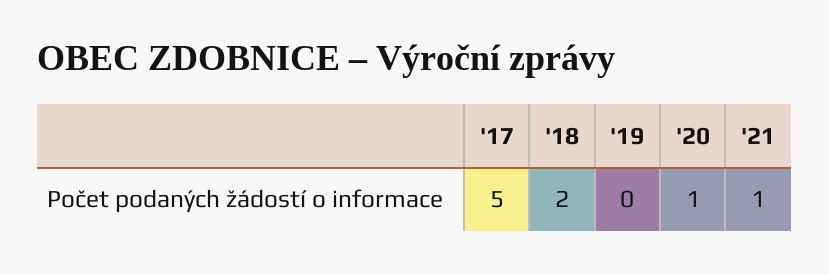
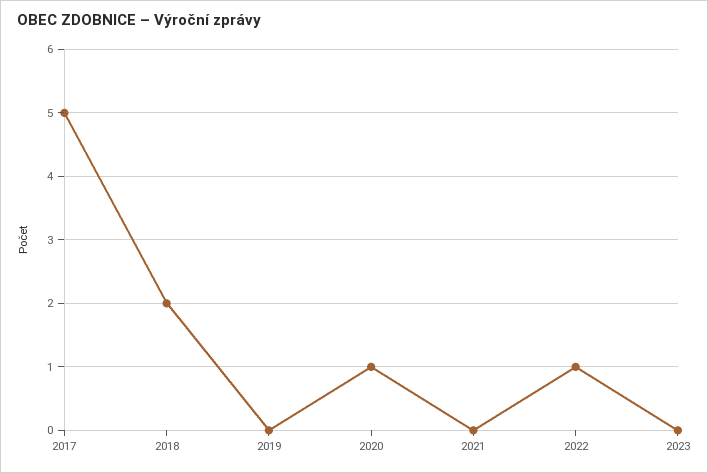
'21: 1 -> 0
2022: none -> 1
2023: none -> 0

